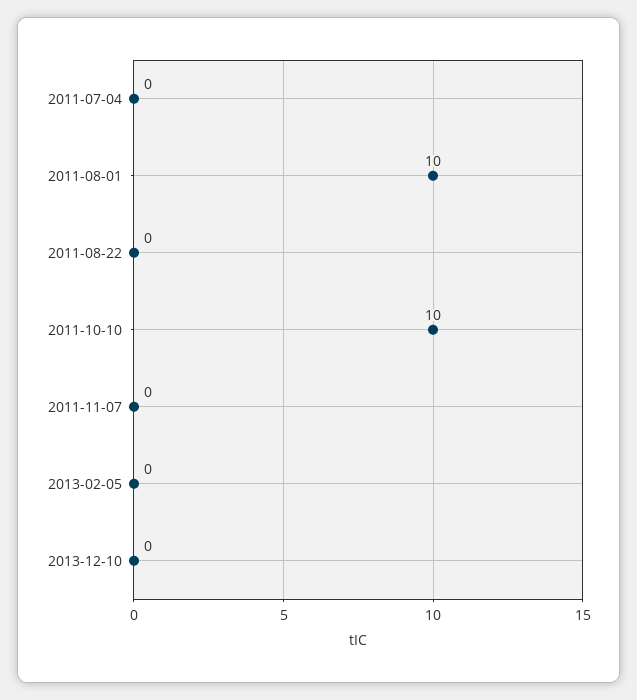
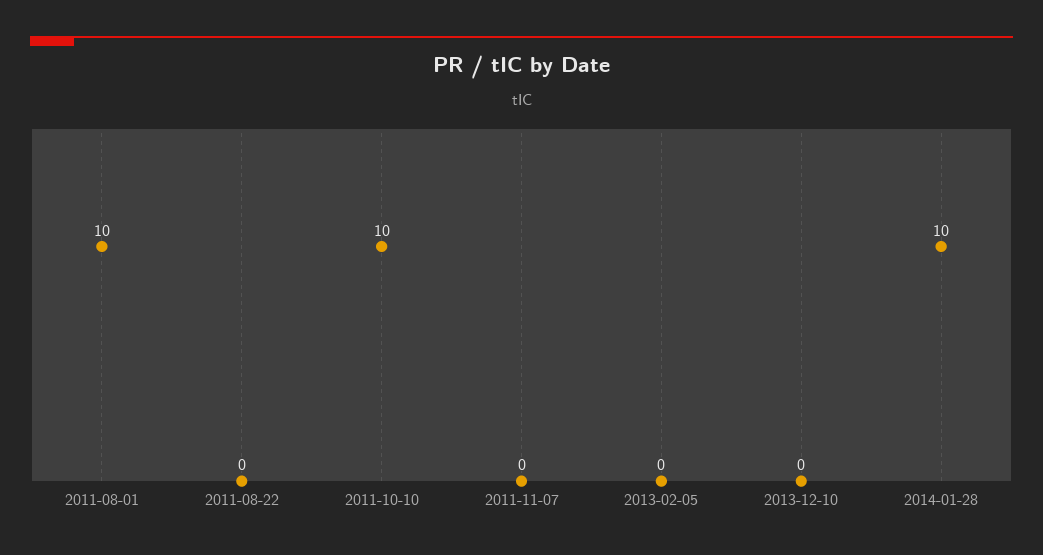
2011-07-04: 0 -> none
2014-01-28: none -> 10

